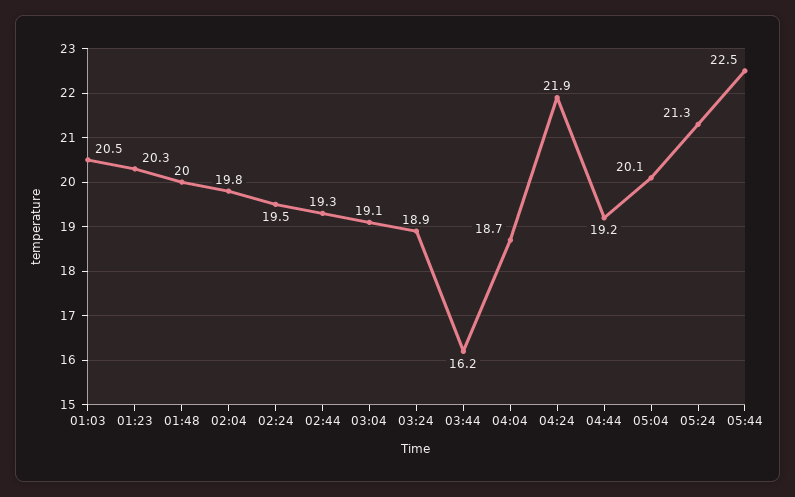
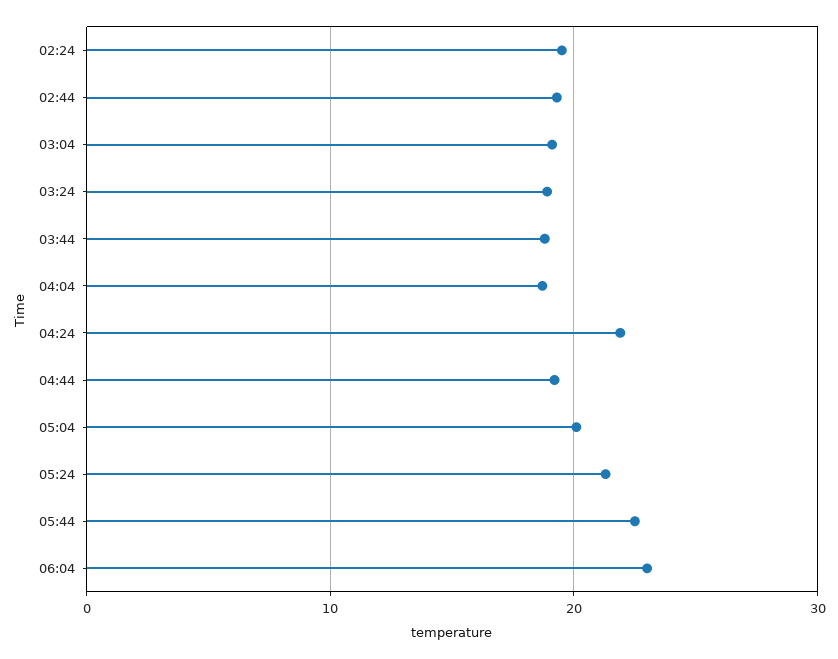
01:03: 20.5 -> none
01:23: 20.3 -> none
01:48: 20 -> none
02:04: 19.8 -> none
03:44: 16.2 -> 19
06:04: none -> 23

